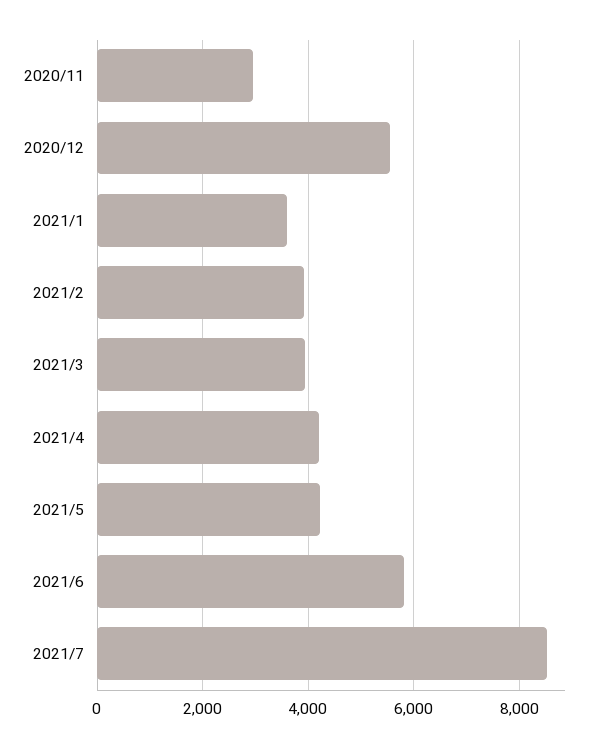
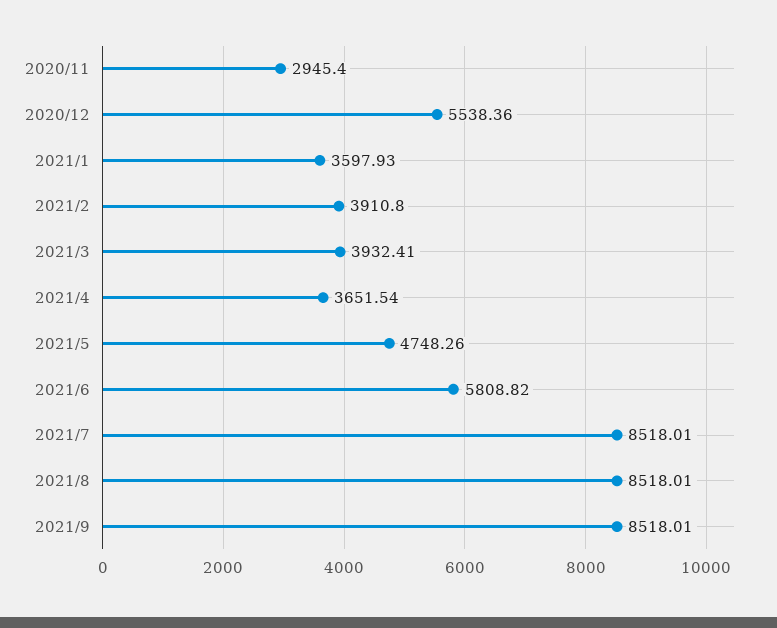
2021/4: 4200 -> 3651.54
2021/5: 4200 -> 4748.26
2021/8: none -> 8518.01
2021/9: none -> 8518.01

